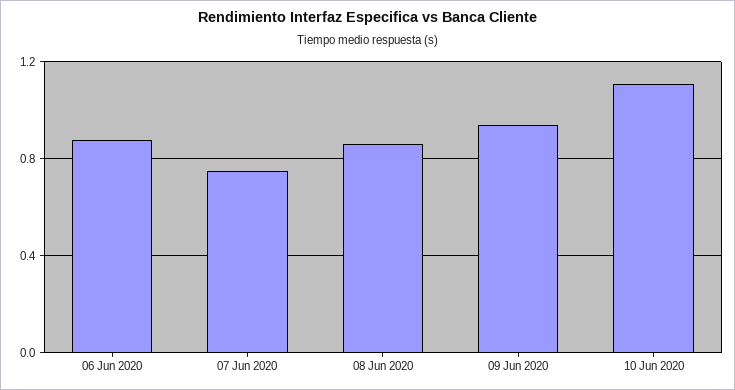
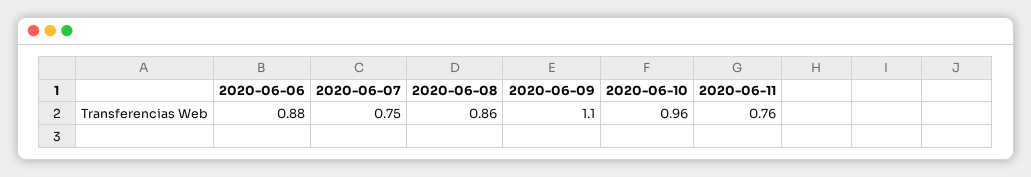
09 Jun 2020: 0.95 -> 1.1
10 Jun 2020: 1.1 -> 0.96
2020-06-11: none -> 0.76

